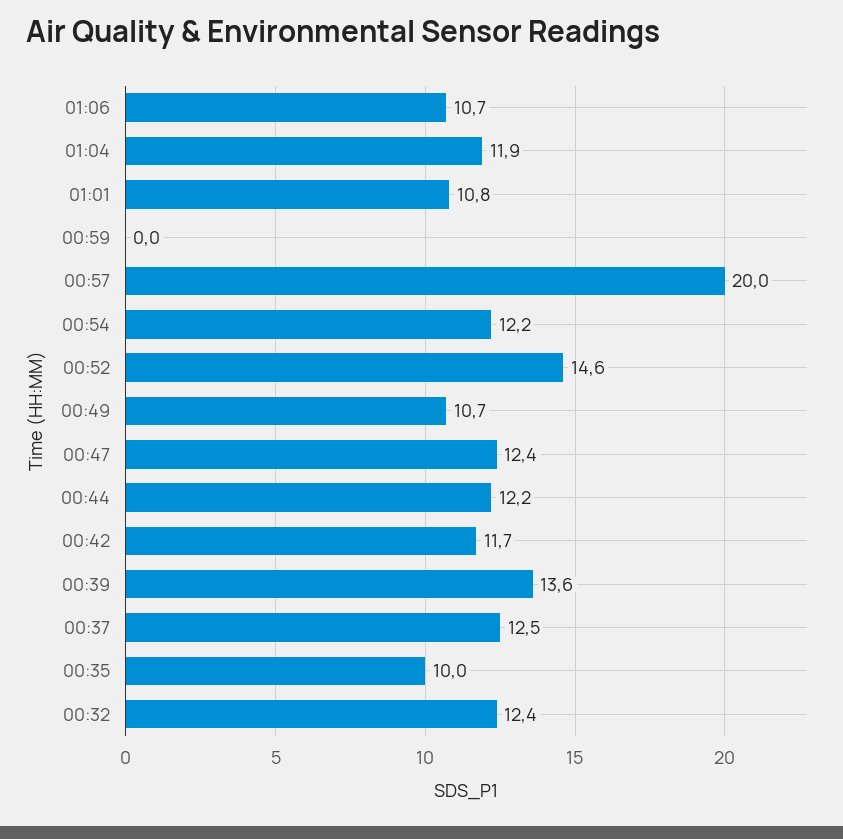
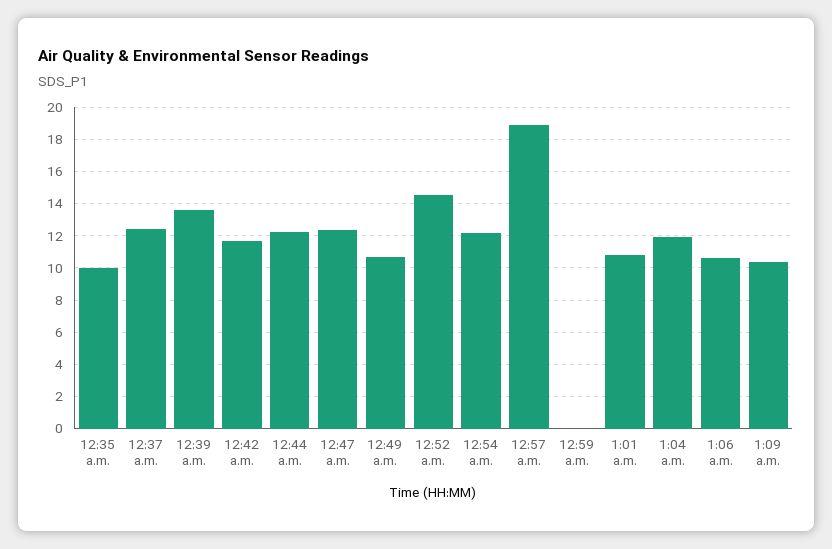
00:57: 20 -> 19
00:32: 12.4 -> none
1:09 a.m.: none -> 10.5

